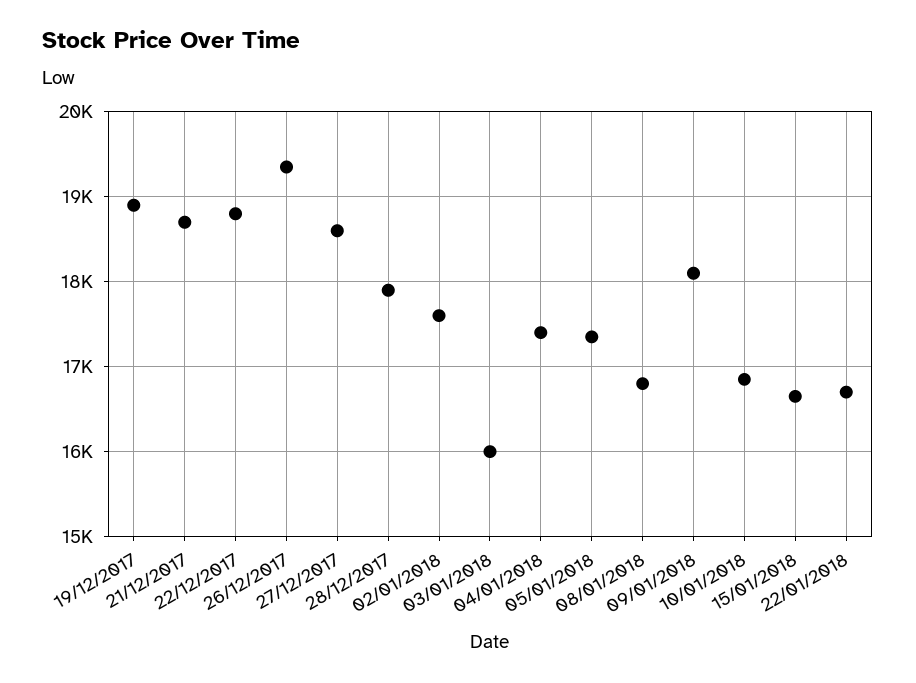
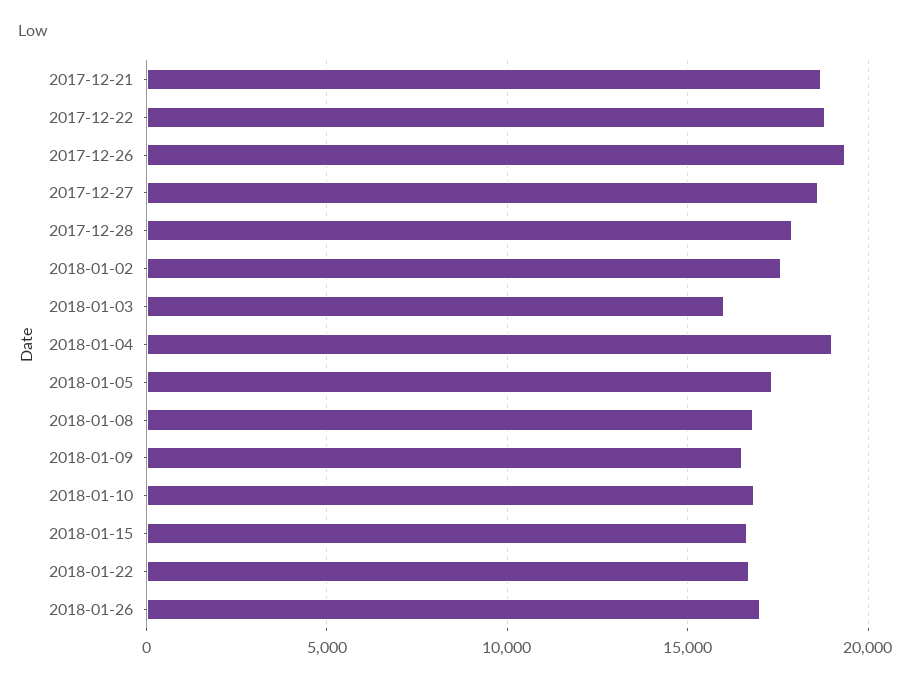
19/12/2017: 18900 -> none
04/01/2018: 17400 -> 19000
09/01/2018: 18100 -> 16500
2018-01-26: none -> 17000

